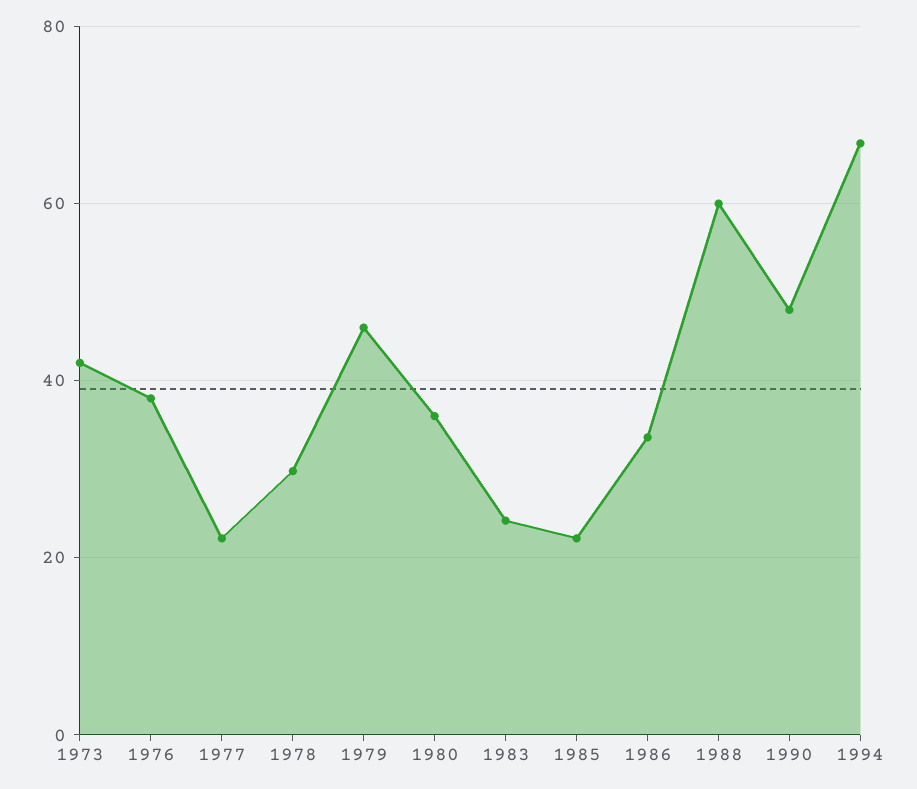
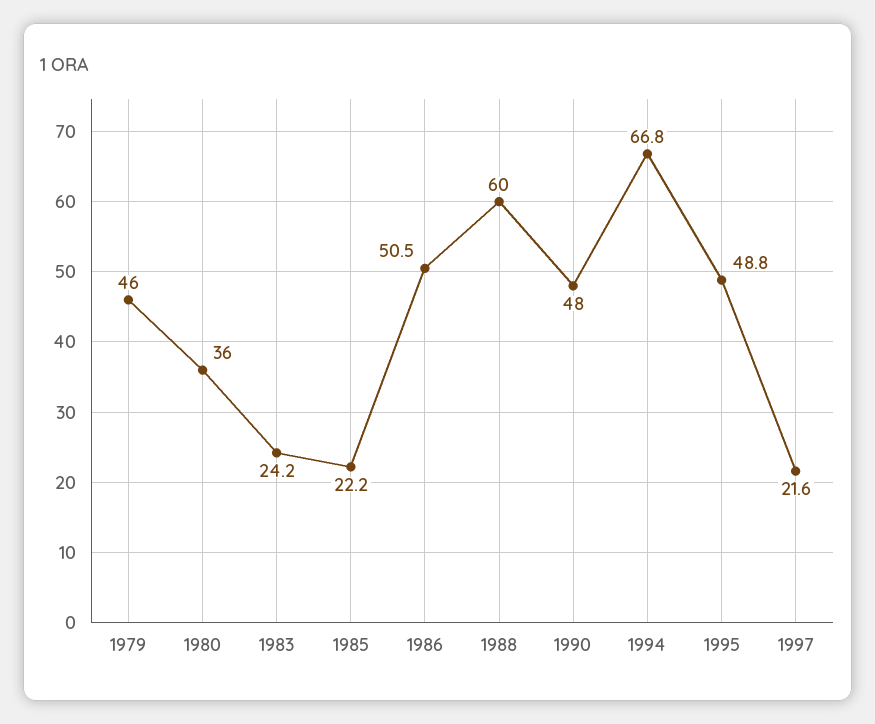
1973: 42 -> none
1976: 38 -> none
1977: 22 -> none
1978: 30 -> none
1986: 34 -> 50.5
1995: none -> 48.8
1997: none -> 21.6

